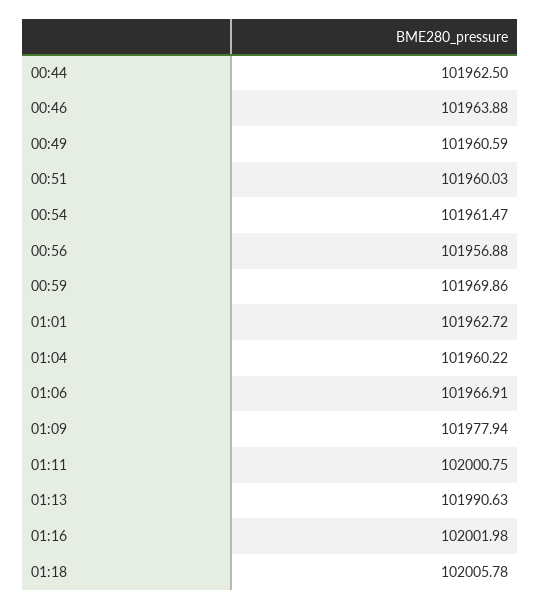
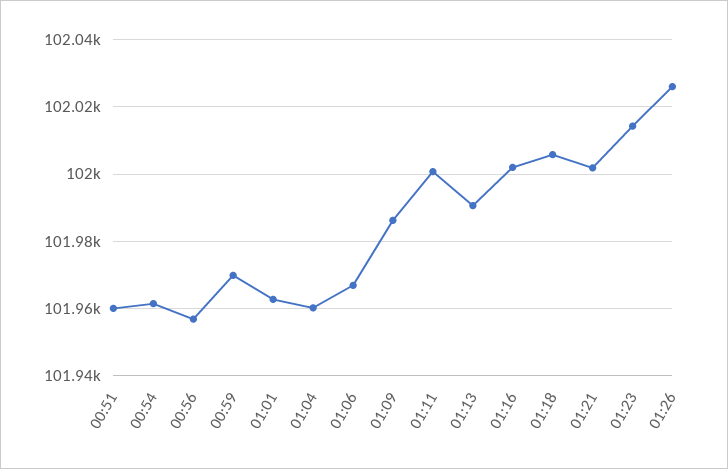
00:44: 101962.5 -> none
00:46: 101963.88 -> none
00:49: 101960.59 -> none
01:09: 101977.94 -> 101986
01:21: none -> 102002
01:23: none -> 102014
01:26: none -> 102026

